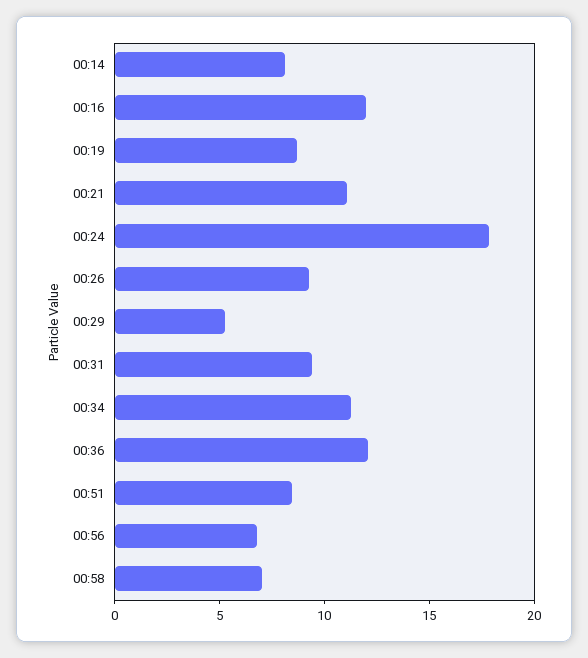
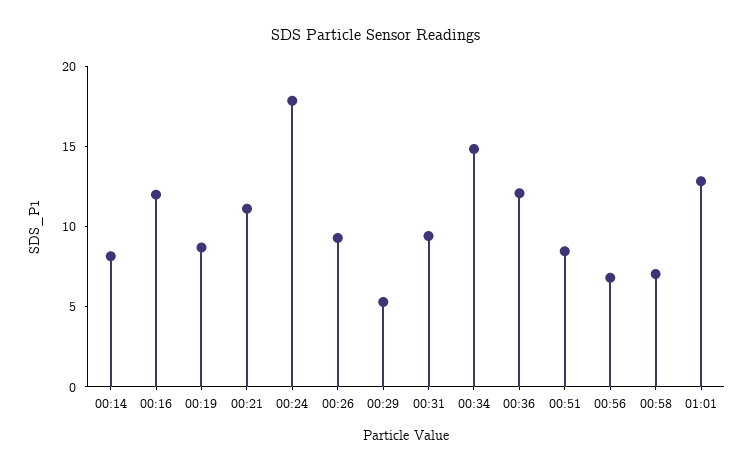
00:34: 11 -> 15
01:01: none -> 13

